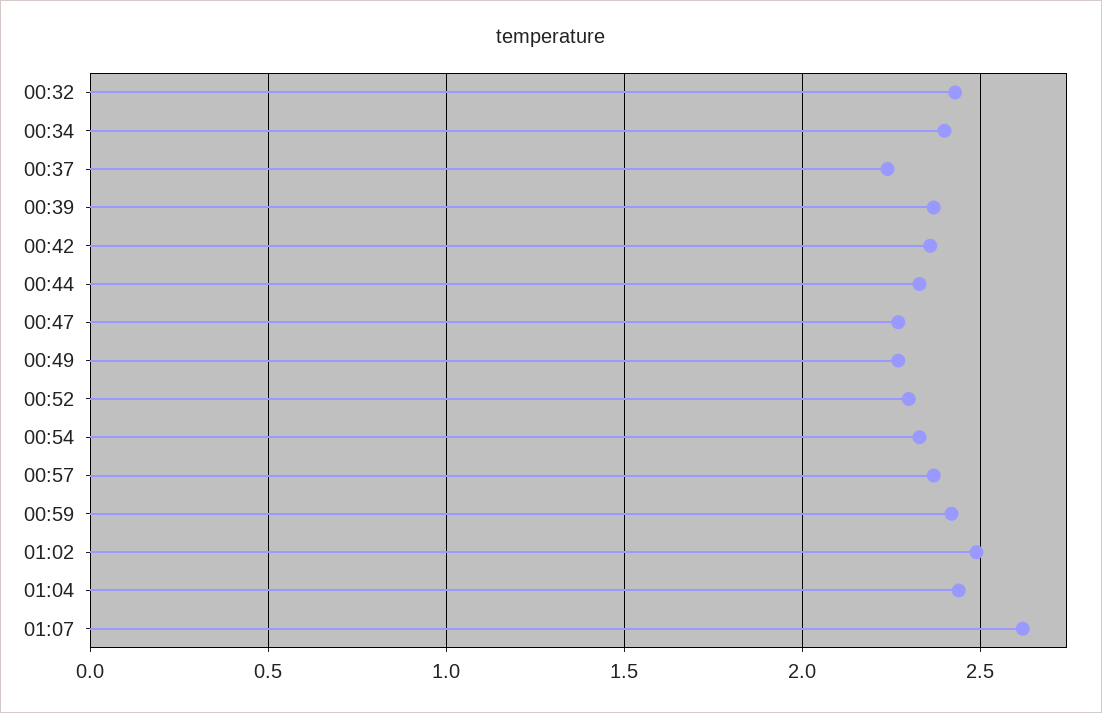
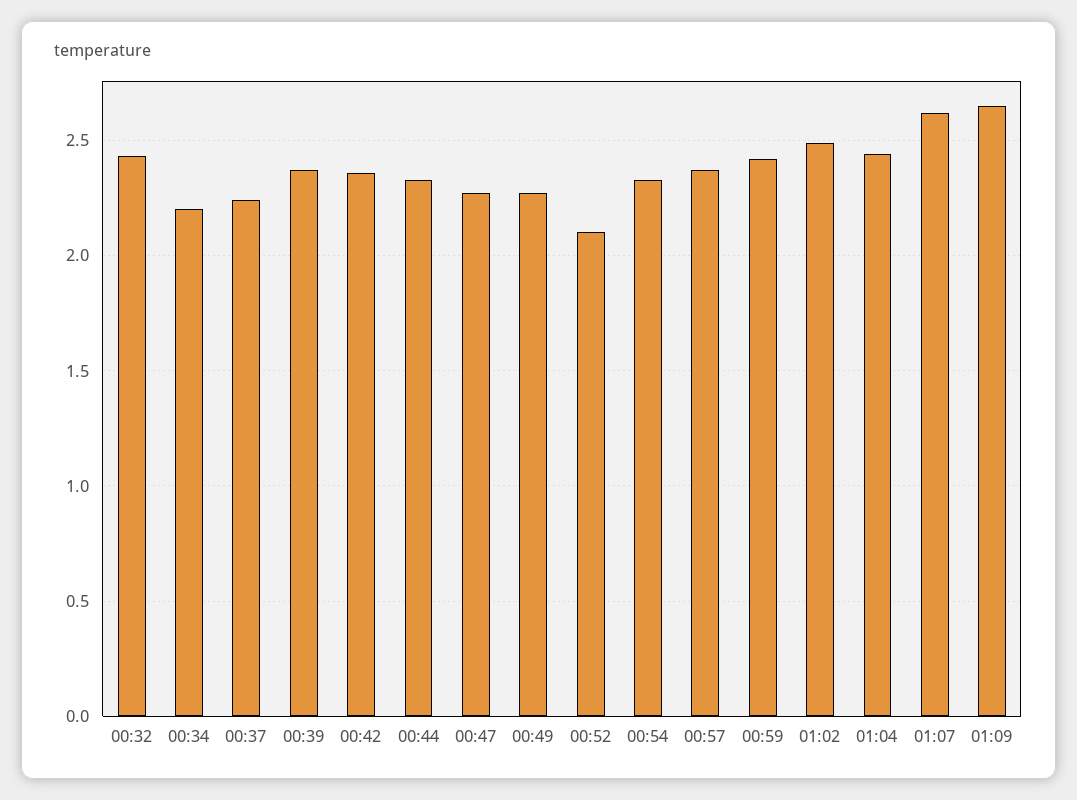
00:34: 2.4 -> 2.2
00:52: 2.3 -> 2.1
01:09: none -> 2.65

